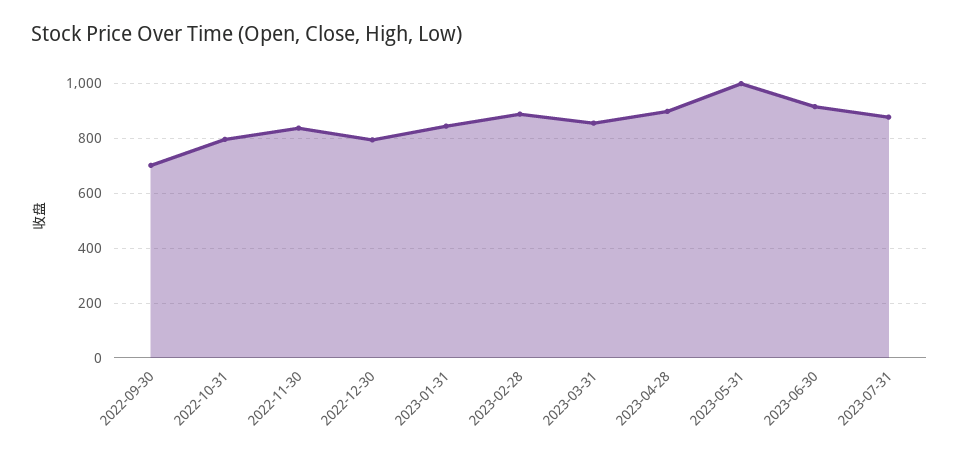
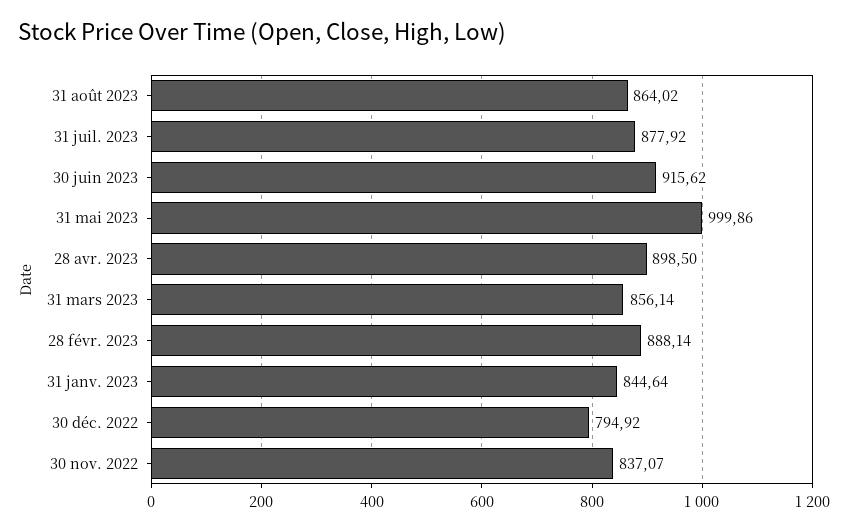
2022-09-30: 700 -> none
2022-10-31: 800 -> none
31 août 2023: none -> 864.02

